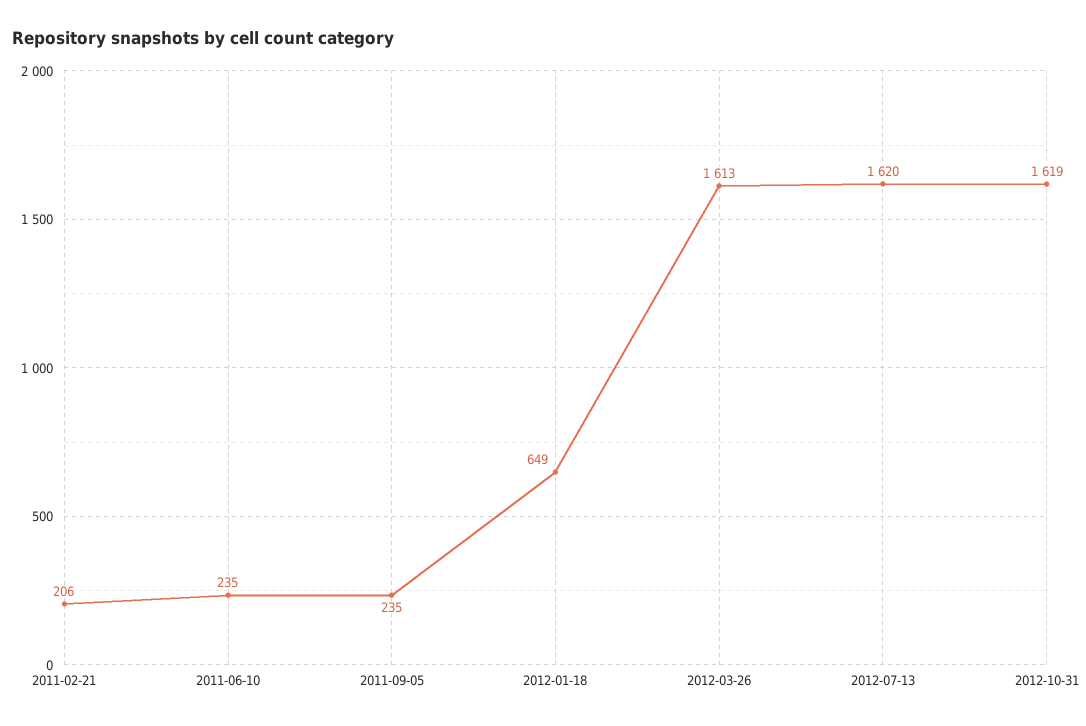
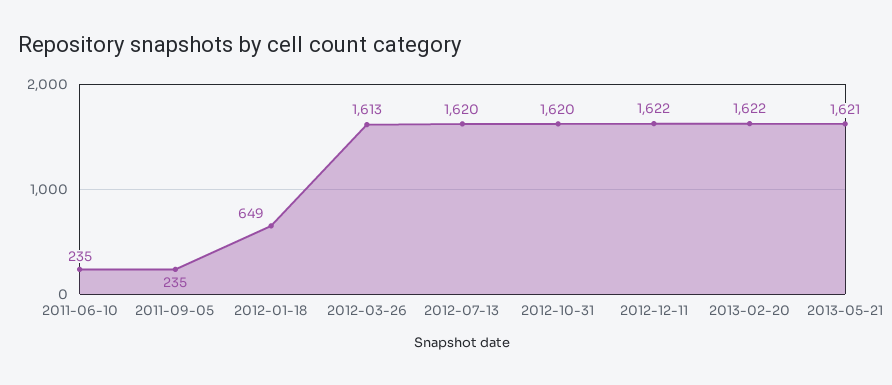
2011-02-21: 206 -> none
2012-10-31: 1619 -> 1620
2012-12-11: none -> 1622
2013-02-20: none -> 1622
2013-05-21: none -> 1621

